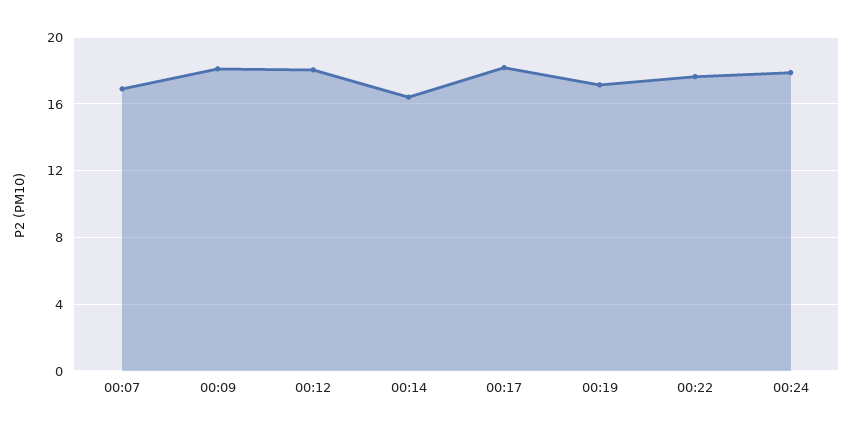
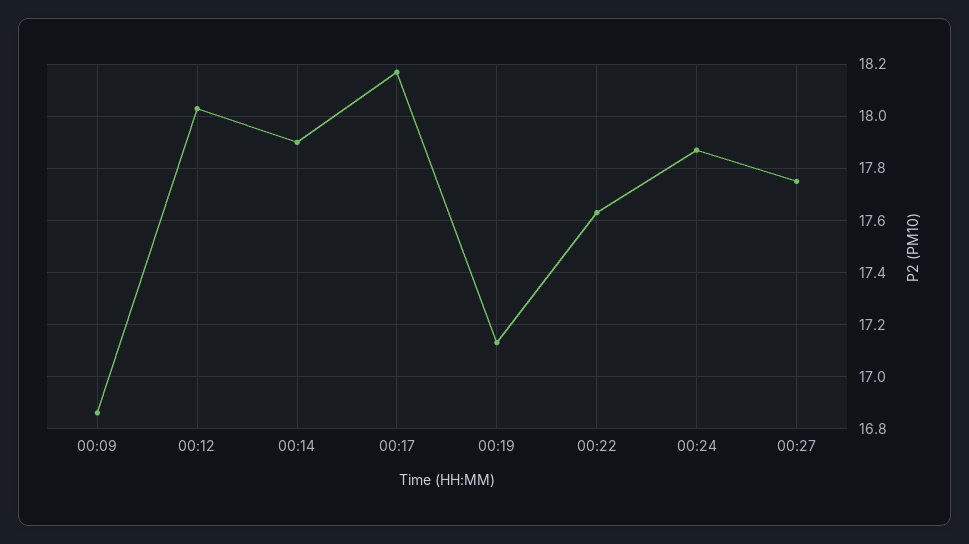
00:07: 17 -> none
00:09: 18 -> 16.85
00:14: 16.5 -> 17.9
00:27: none -> 17.75

